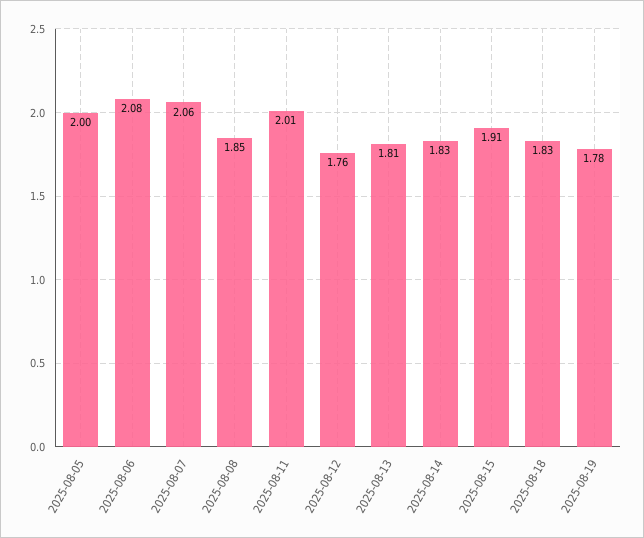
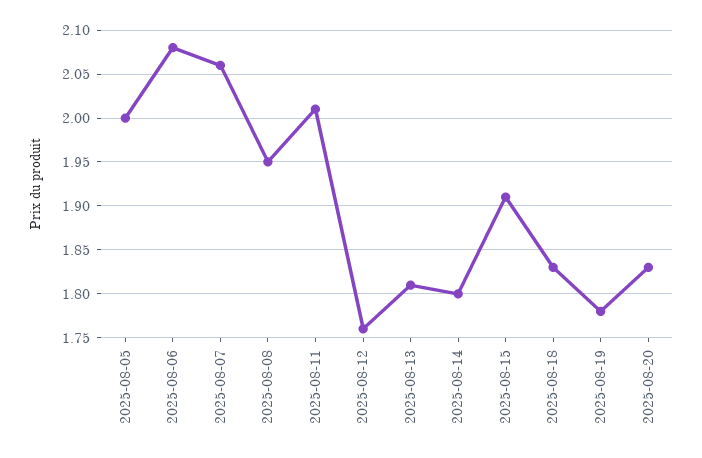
2025-08-08: 1.85 -> 1.95
2025-08-14: 1.83 -> 1.8
2025-08-20: none -> 1.83

